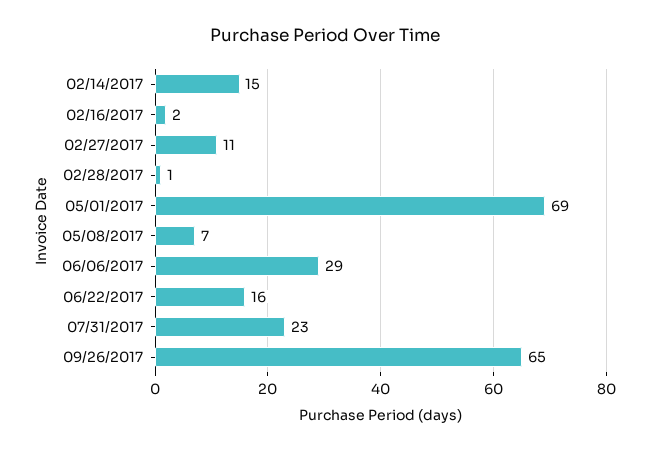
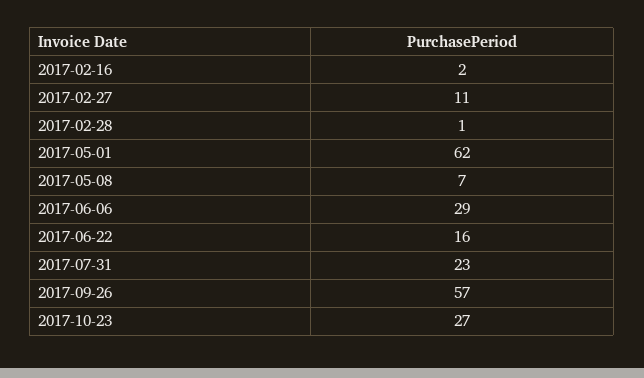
02/14/2017: 15 -> none
05/01/2017: 69 -> 62
09/26/2017: 65 -> 57
2017-10-23: none -> 27

